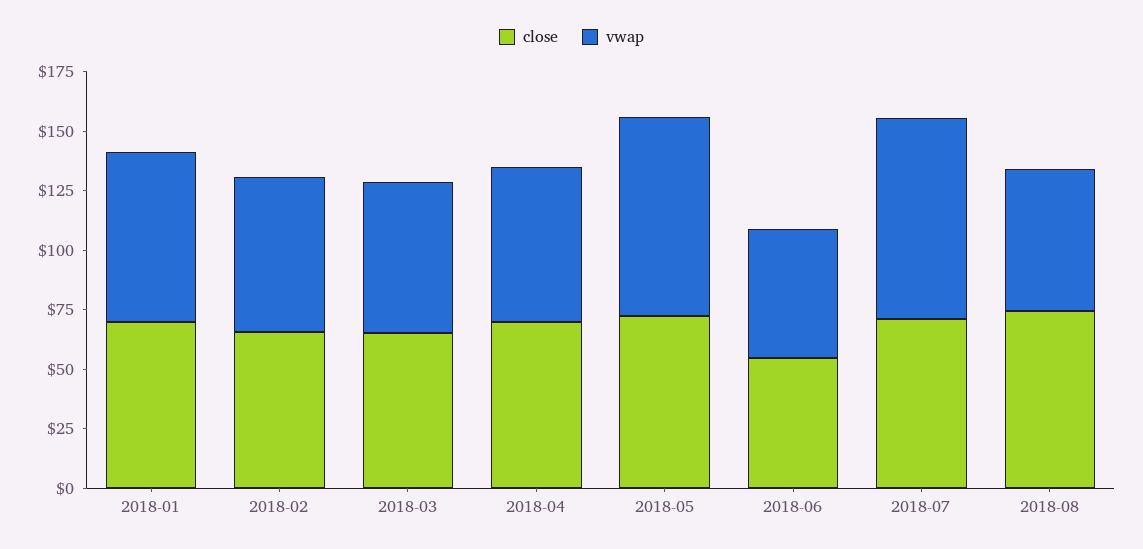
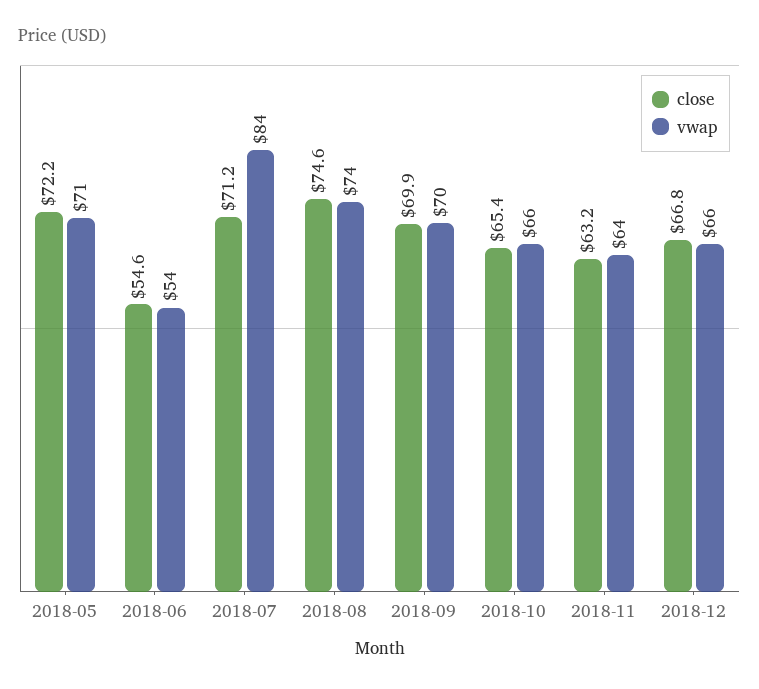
close, 2018-01: 70 -> none
vwap, 2018-01: 70 -> none
close, 2018-02: 65 -> none
vwap, 2018-02: 65 -> none
close, 2018-03: 65 -> none
vwap, 2018-03: 65 -> none
close, 2018-04: 70 -> none
vwap, 2018-04: 65 -> none
vwap, 2018-05: 85 -> 71
vwap, 2018-08: 60 -> 74
close, 2018-09: none -> 69.9
vwap, 2018-09: none -> 70
close, 2018-10: none -> 65.4
vwap, 2018-10: none -> 66
close, 2018-11: none -> 63.2
vwap, 2018-11: none -> 64
close, 2018-12: none -> 66.8
vwap, 2018-12: none -> 66

